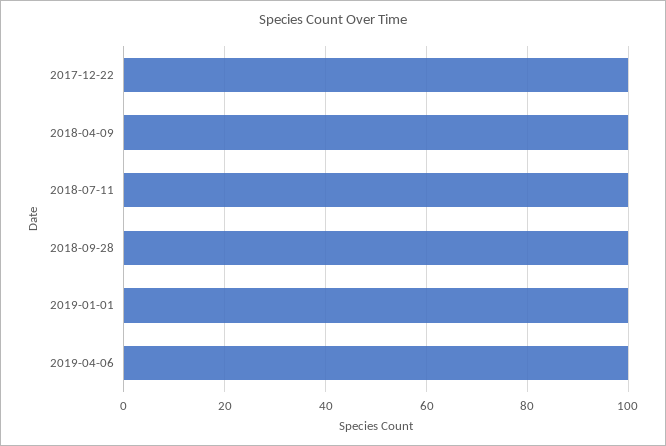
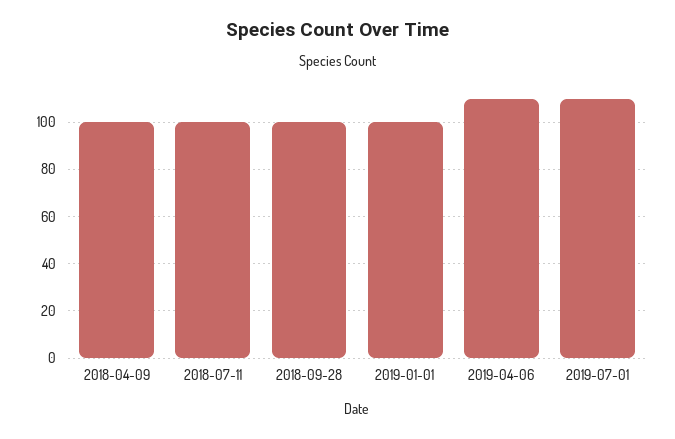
2017-12-22: 100 -> none
2019-04-06: 100 -> 110
2019-07-01: none -> 110

